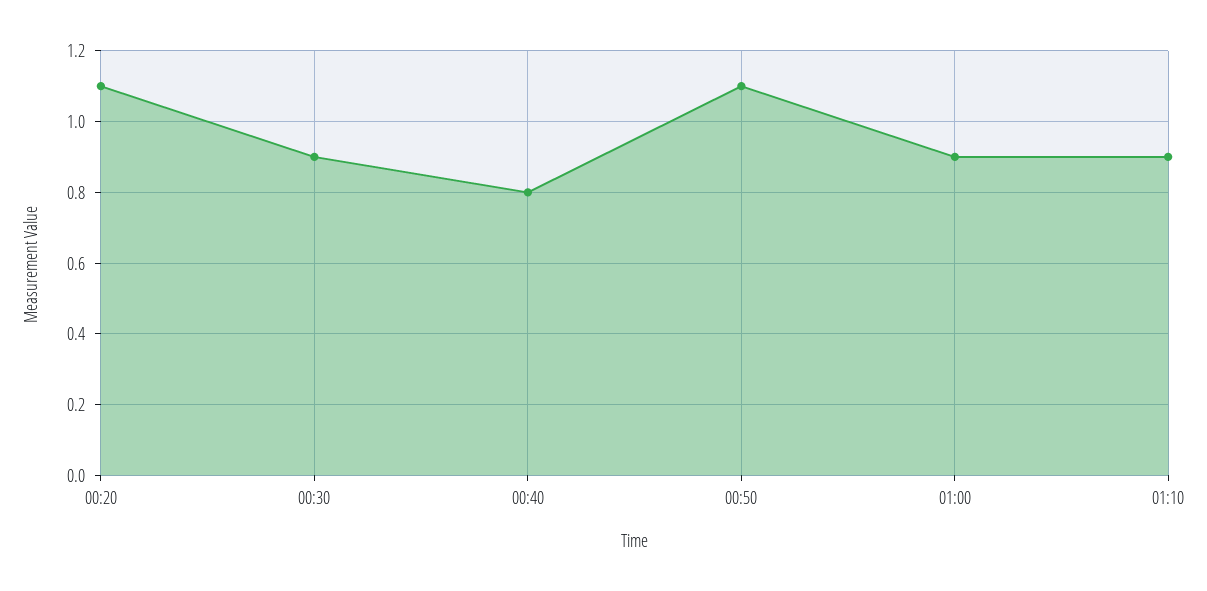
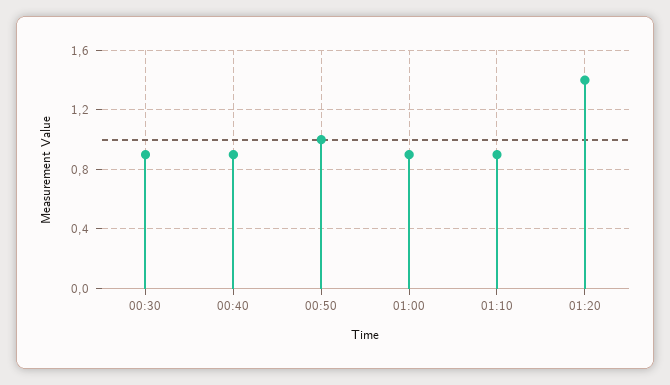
00:20: 1.1 -> none
00:40: 0.8 -> 0.9
00:50: 1.1 -> 1
01:20: none -> 1.4

